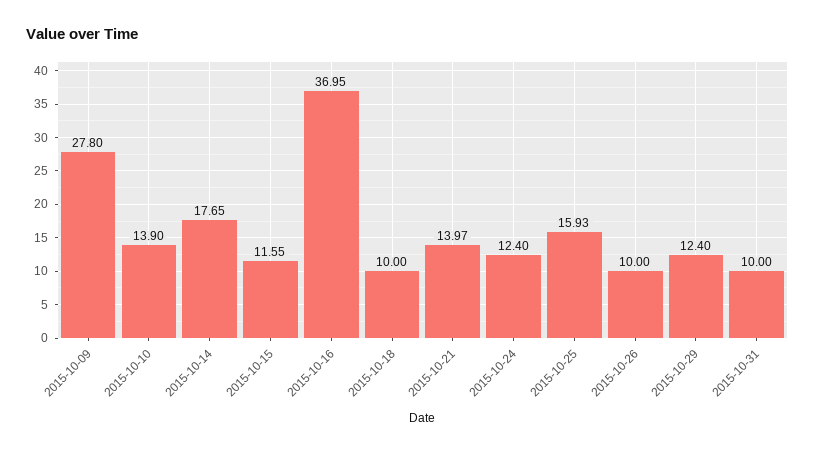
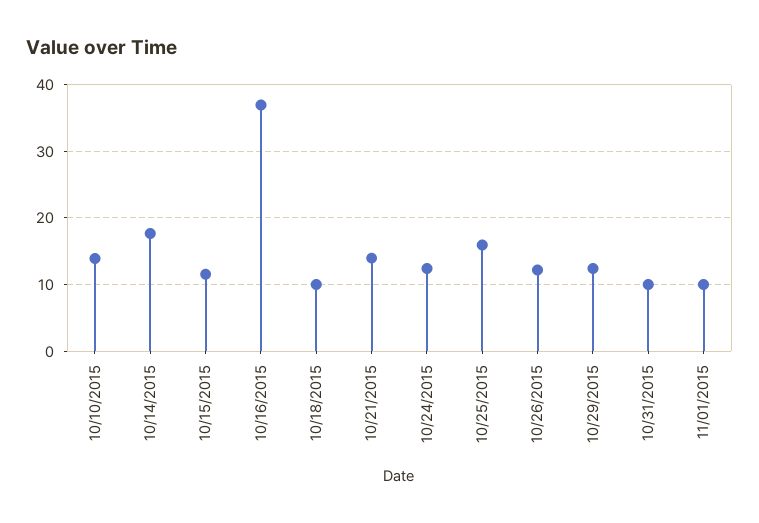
2015-10-09: 27.8 -> none
2015-10-26: 10 -> 12
11/01/2015: none -> 10

